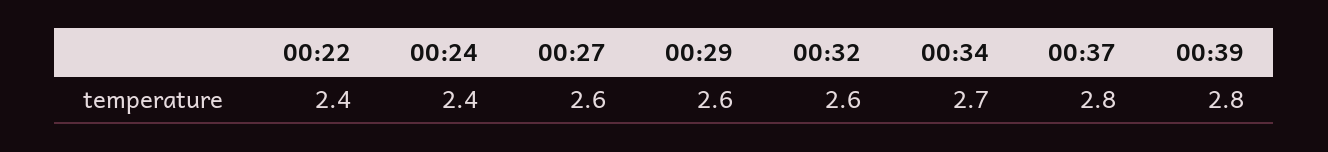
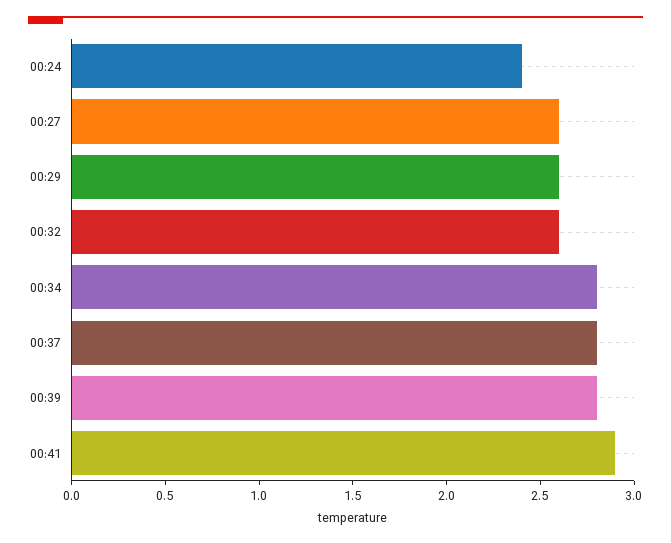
00:22: 2.4 -> none
00:34: 2.7 -> 2.8
00:41: none -> 2.9

